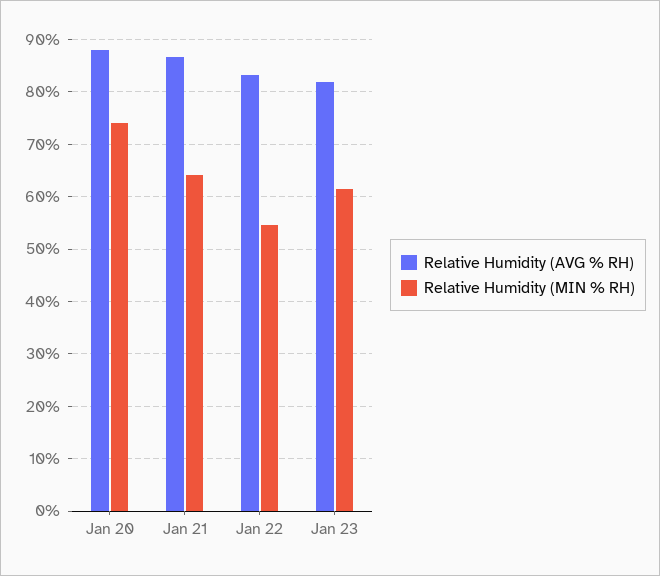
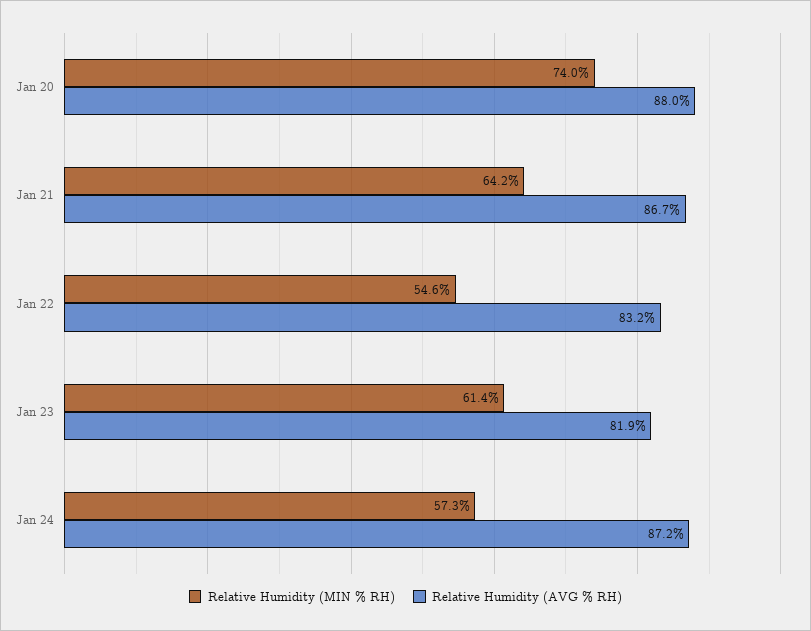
Relative Humidity (MIN % RH), Jan 24: none -> 57.3
Relative Humidity (AVG % RH), Jan 24: none -> 87.2

